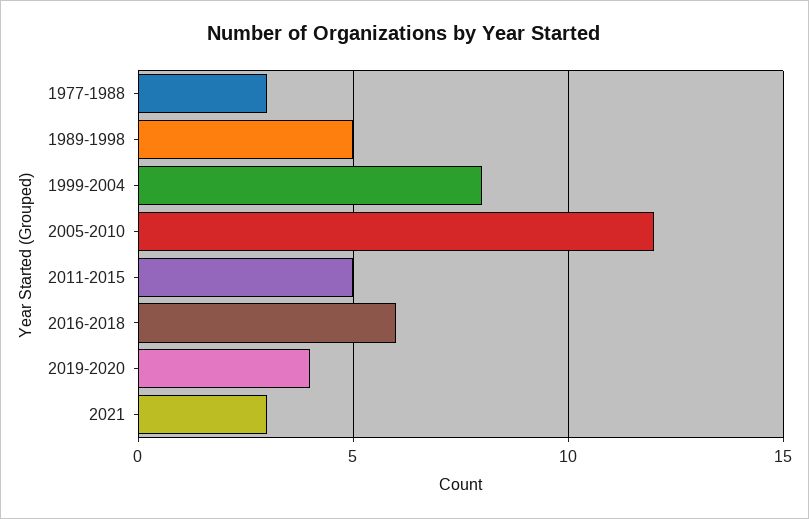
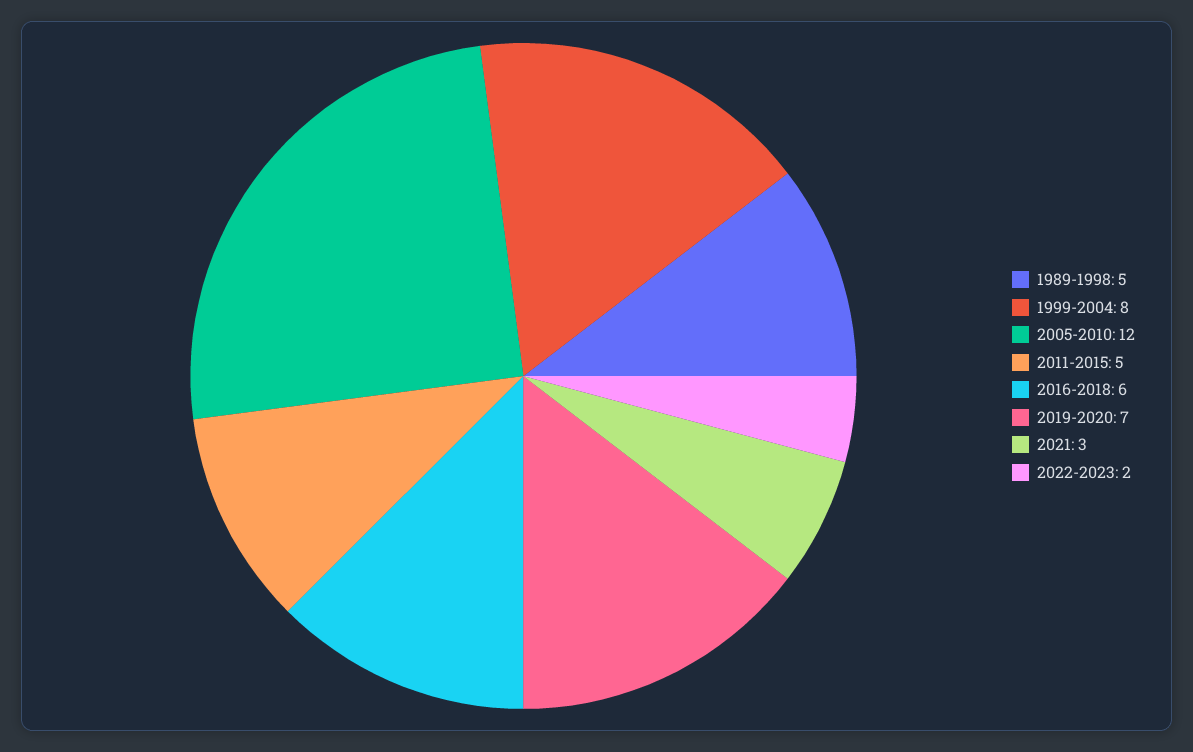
1977-1988: 3 -> none
2019-2020: 4 -> 7
2022-2023: none -> 2

